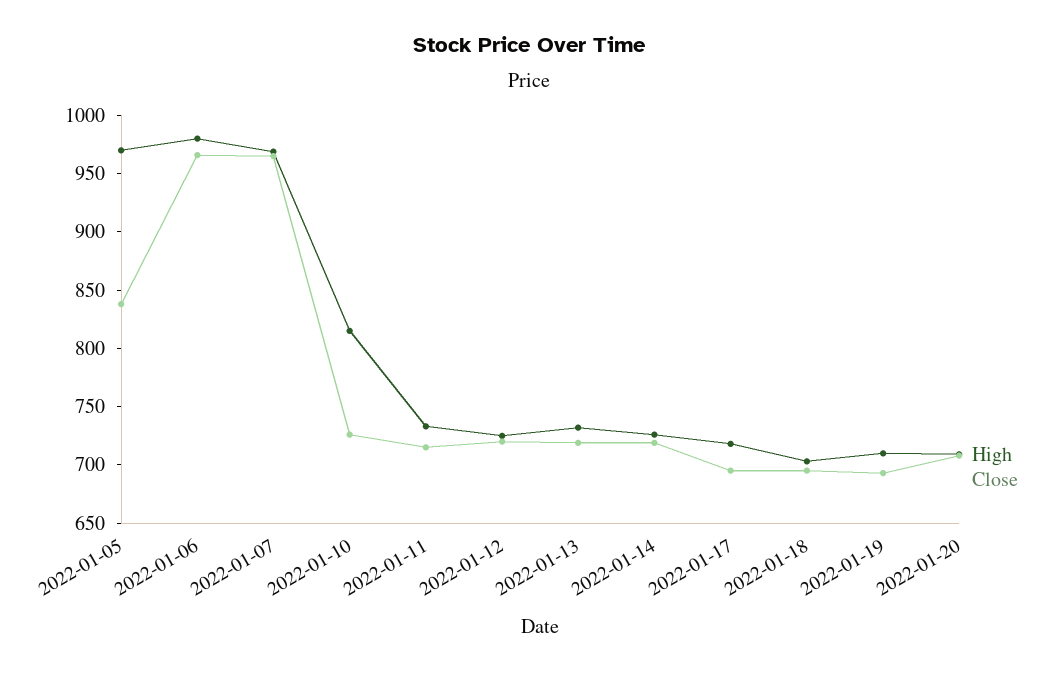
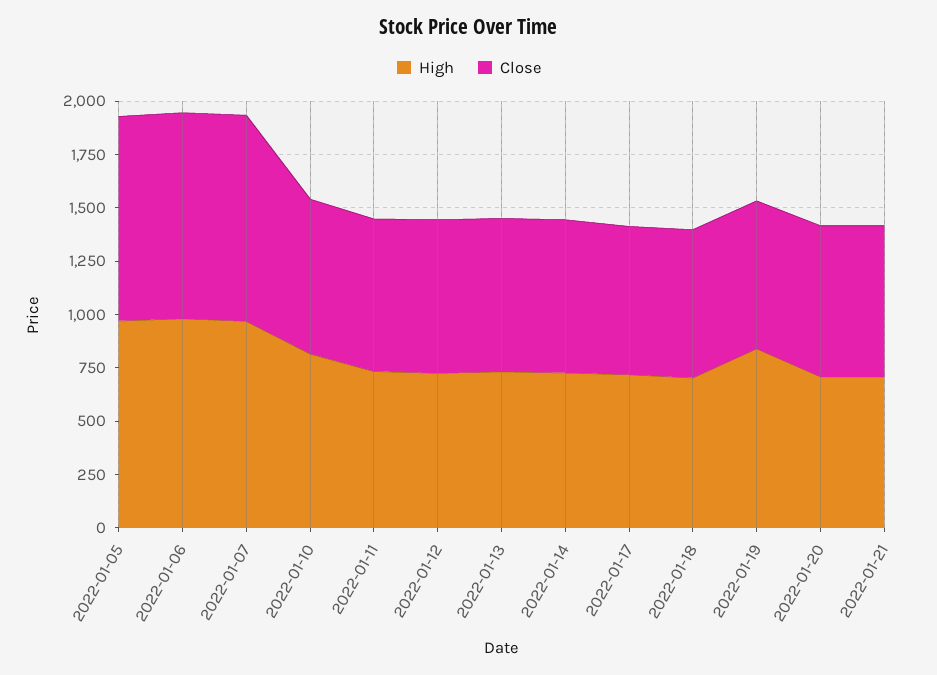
Close, 2022-01-05: 840 -> 950
High, 2022-01-19: 710 -> 850
High, 2022-01-21: none -> 700
Close, 2022-01-21: none -> 700

